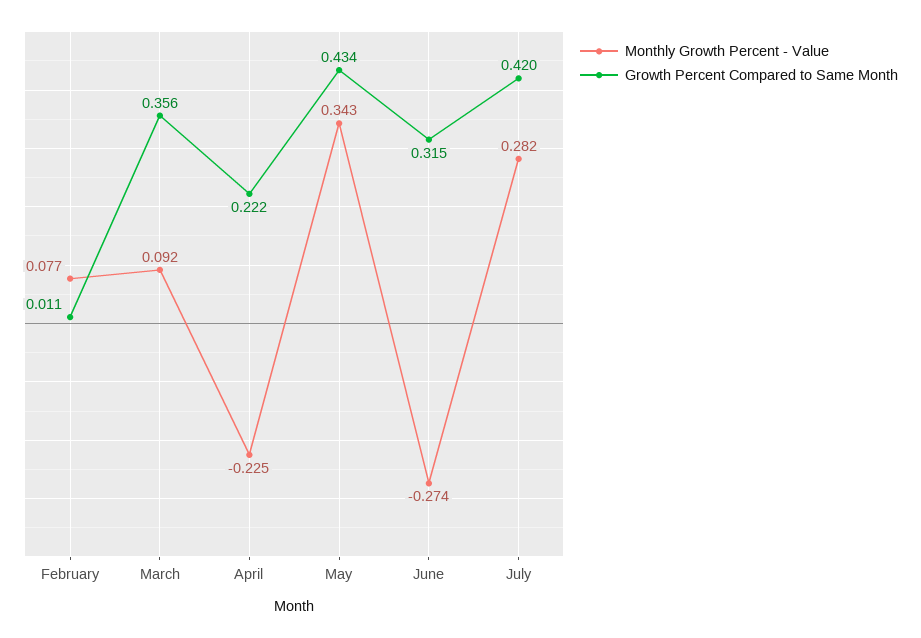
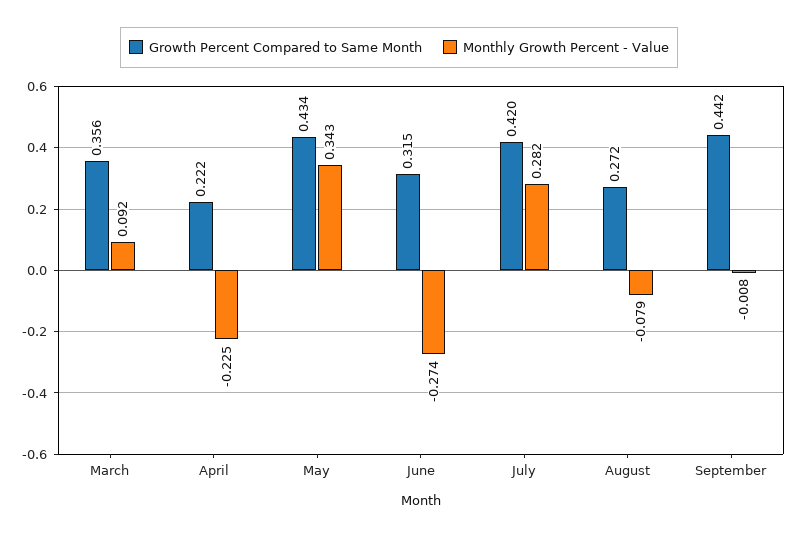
Monthly Growth Percent - Value, February: 0.077 -> none
Growth Percent Compared to Same Month, February: 0.011 -> none
Growth Percent Compared to Same Month, August: none -> 0.272
Monthly Growth Percent - Value, August: none -> -0.079
Growth Percent Compared to Same Month, September: none -> 0.442
Monthly Growth Percent - Value, September: none -> -0.008

